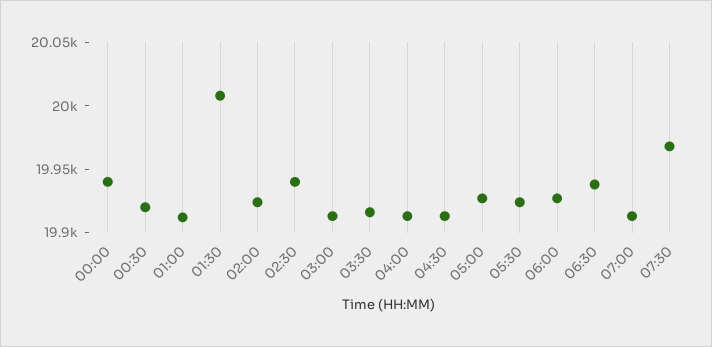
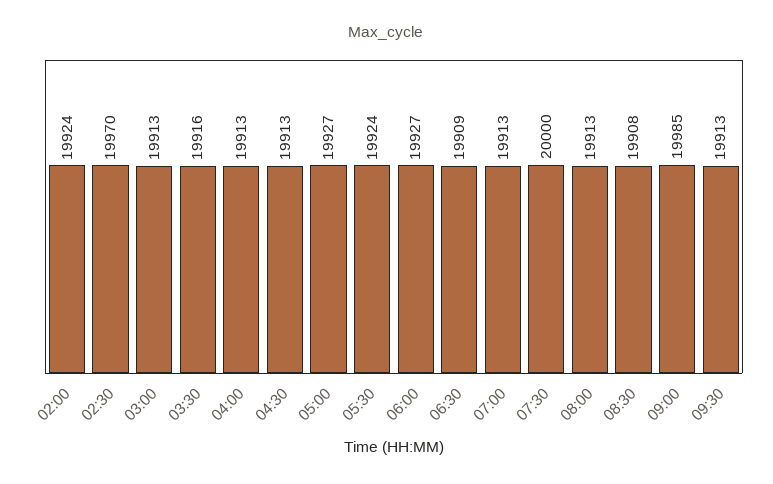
00:00: 19940 -> none
00:30: 19920 -> none
01:00: 19910 -> none
01:30: 20010 -> none
02:30: 19940 -> 19970
06:30: 19940 -> 19909
07:30: 19970 -> 20000
08:00: none -> 19913
08:30: none -> 19908
09:00: none -> 19985
09:30: none -> 19913

